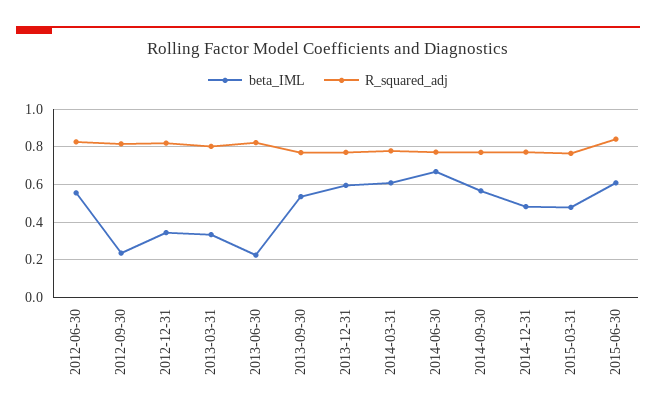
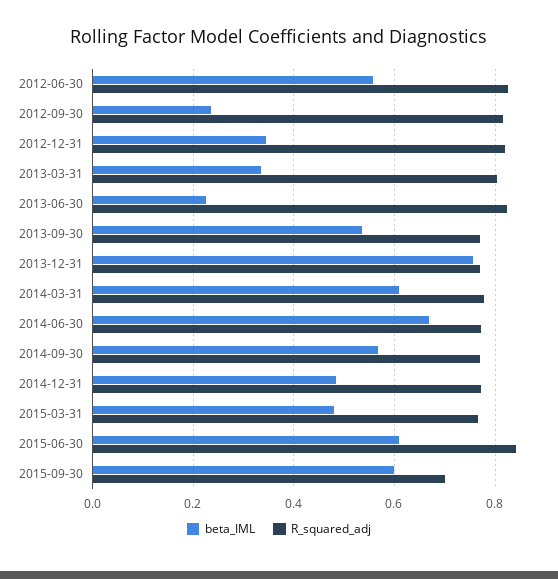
beta_IML, 2013-12-31: 0.6 -> 0.76
beta_IML, 2015-09-30: none -> 0.6
R_squared_adj, 2015-09-30: none -> 0.7

